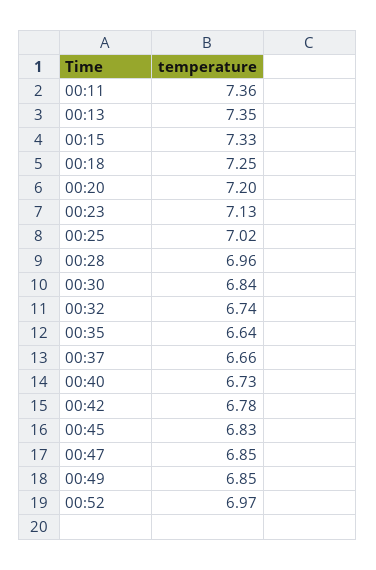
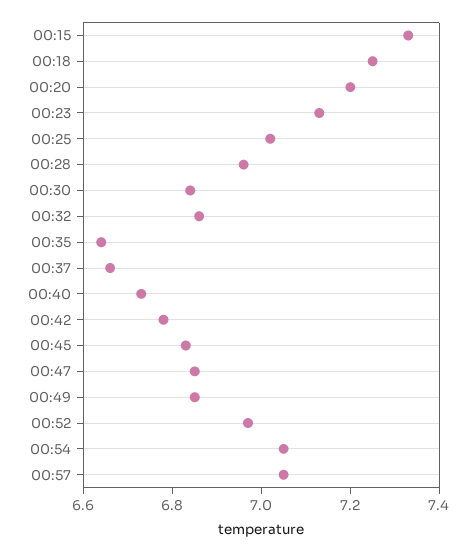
00:11: 7.36 -> none
00:13: 7.35 -> none
00:32: 6.74 -> 6.85
00:54: none -> 7.05
00:57: none -> 7.05

